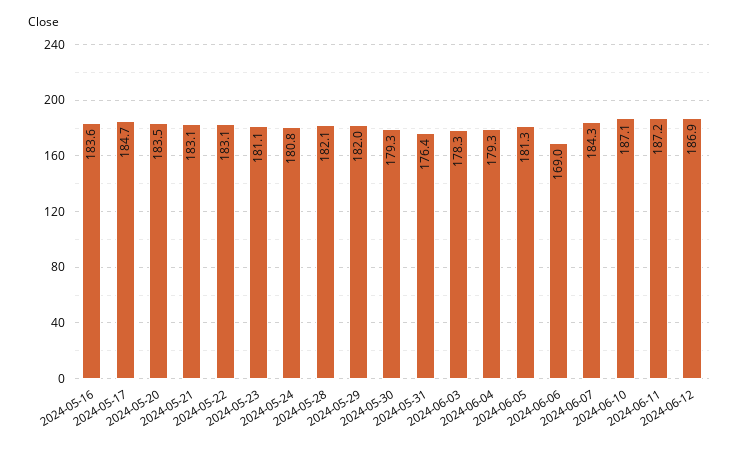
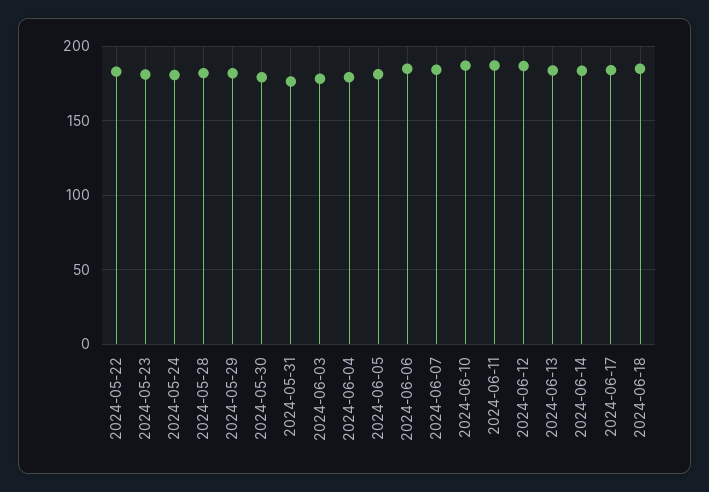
2024-05-16: 183.6 -> none
2024-05-17: 184.7 -> none
2024-05-20: 183.5 -> none
2024-05-21: 183.1 -> none
2024-06-06: 169 -> 185
2024-06-13: none -> 185
2024-06-14: none -> 185
2024-06-17: none -> 185
2024-06-18: none -> 185

